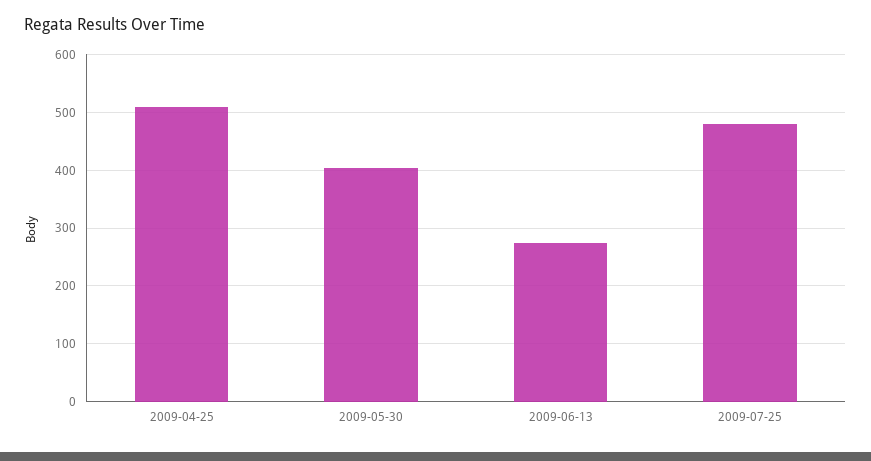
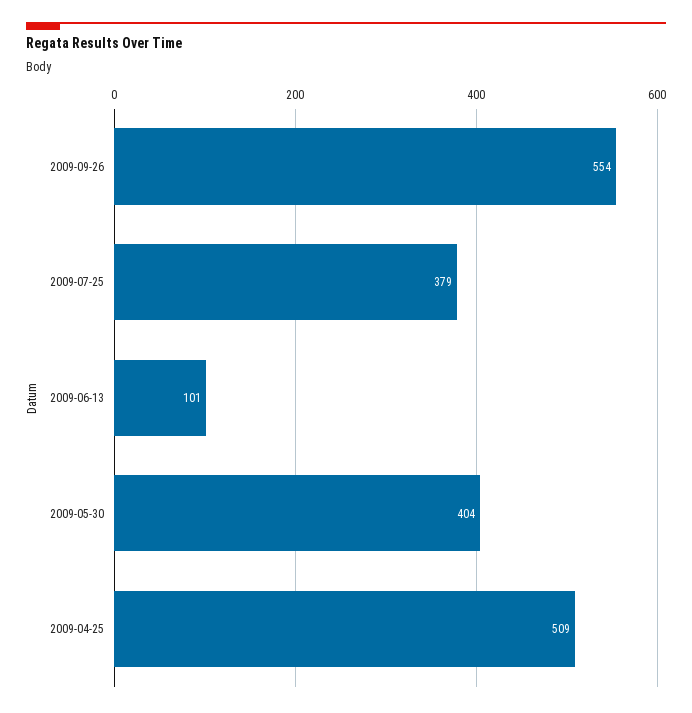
2009-06-13: 280 -> 101
2009-07-25: 480 -> 379
2009-09-26: none -> 554

